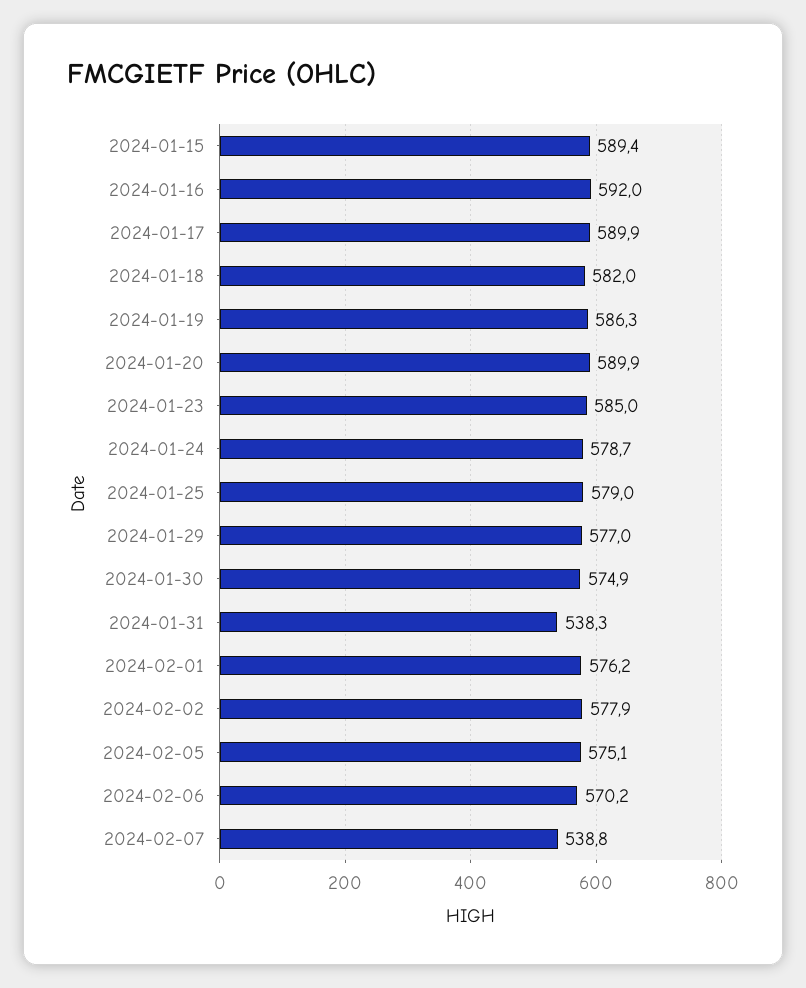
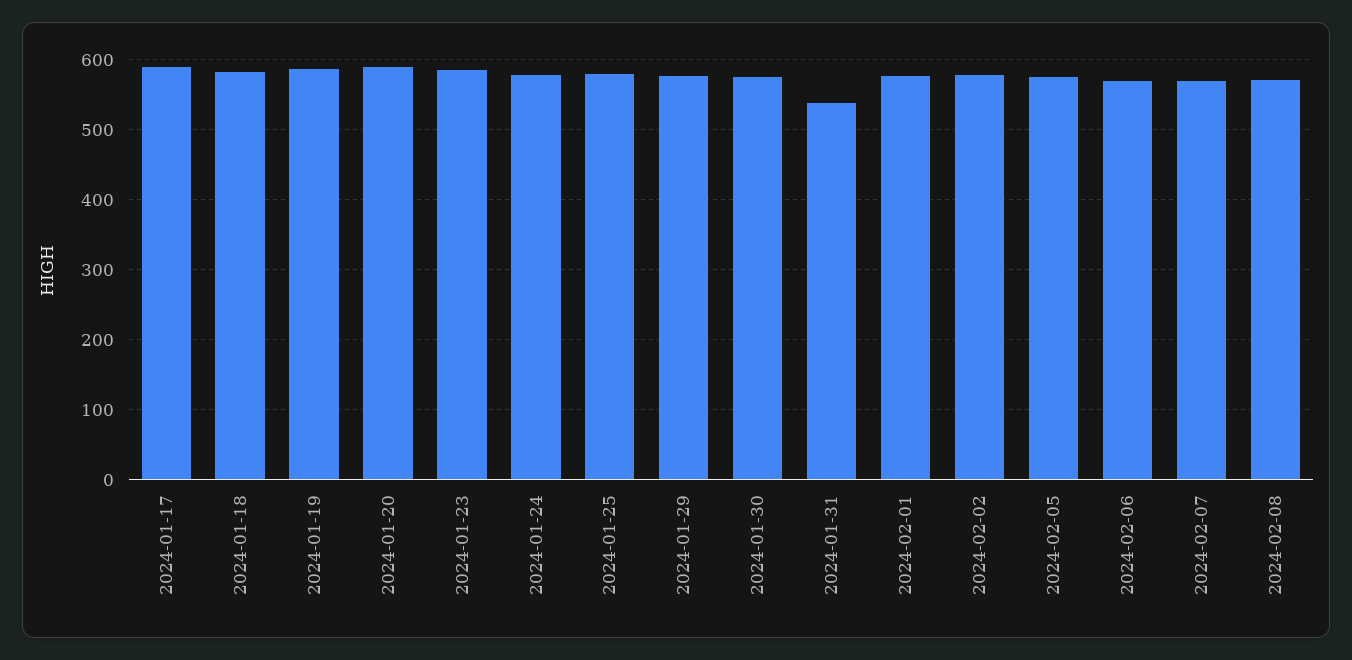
2024-01-15: 589.4 -> none
2024-01-16: 592 -> none
2024-02-07: 538.8 -> 570
2024-02-08: none -> 570

